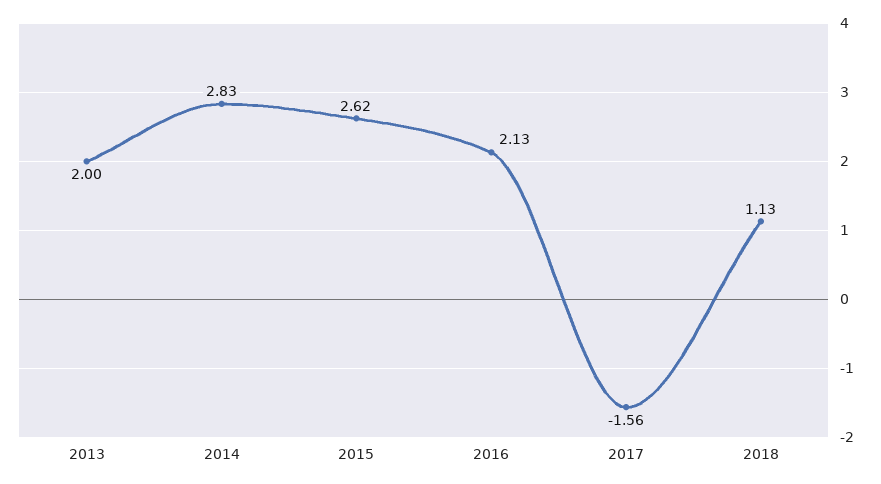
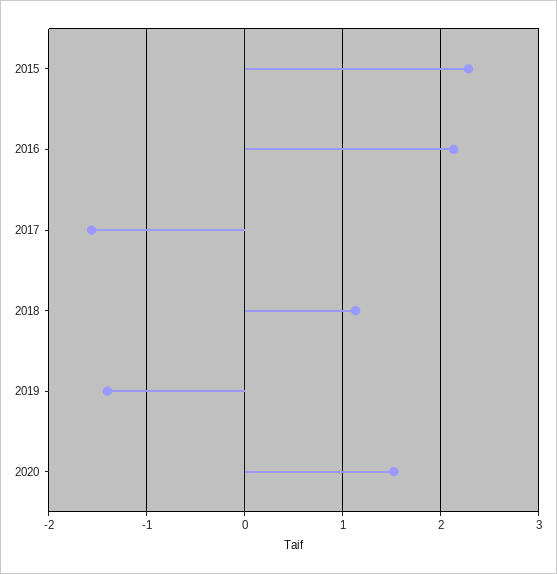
2013: 2 -> none
2014: 2.83 -> none
2015: 2.62 -> 2.3
2019: none -> -1.4
2020: none -> 1.5

